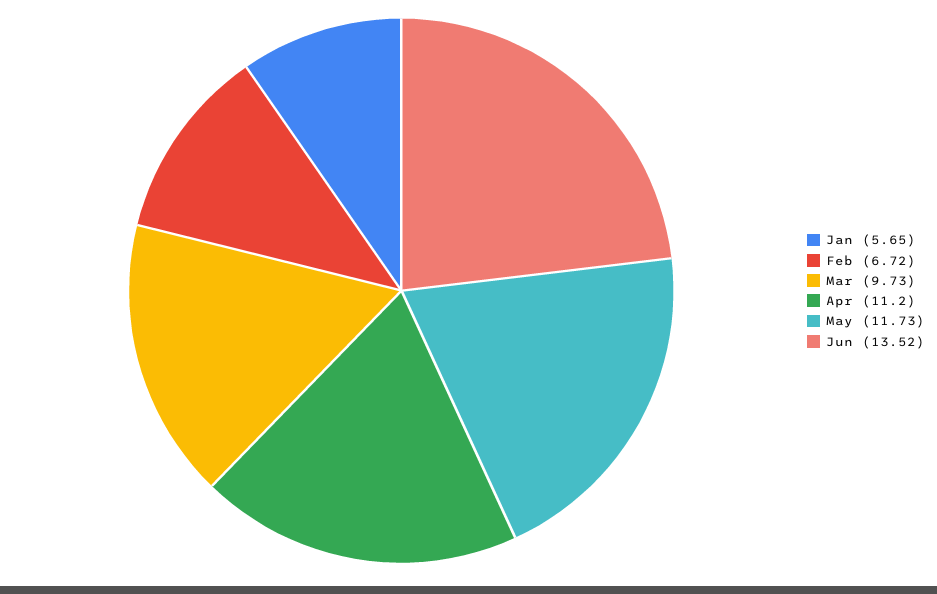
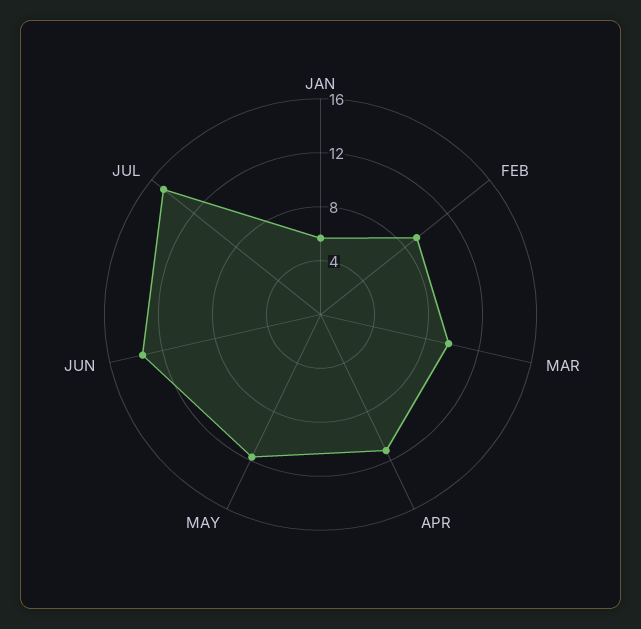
Feb: 6.72 -> 9
JUL: none -> 15

